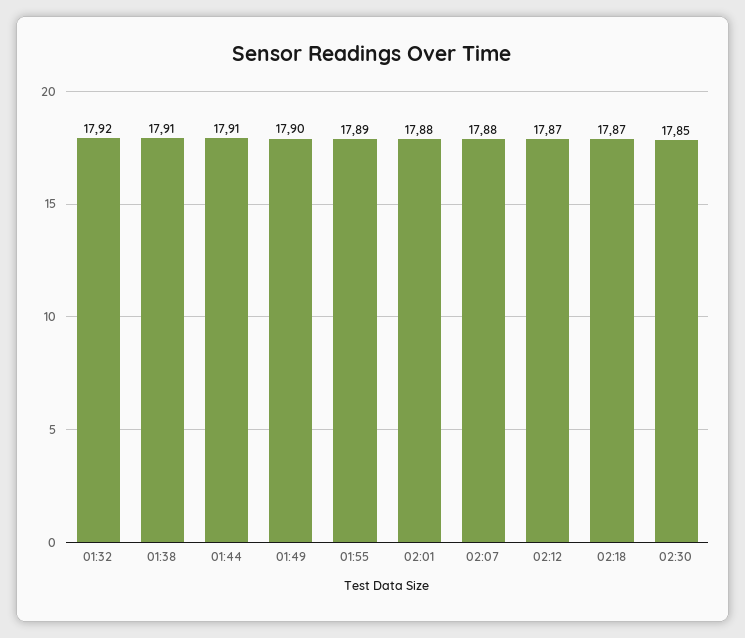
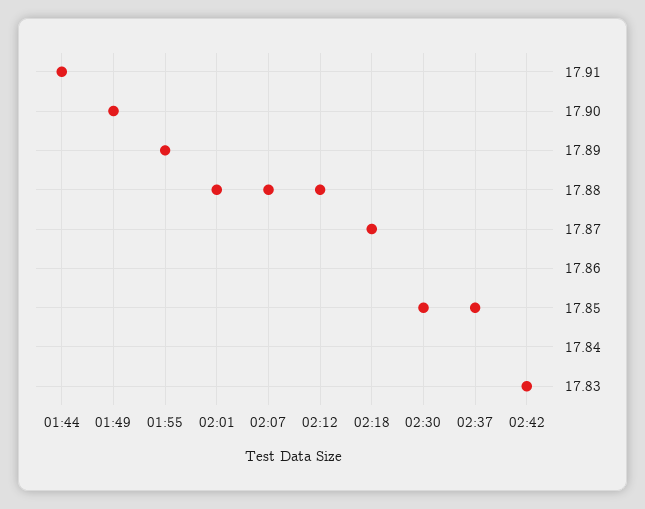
01:32: 17.92 -> none
01:38: 17.91 -> none
02:12: 17.87 -> 17.88
02:37: none -> 17.85
02:42: none -> 17.83

